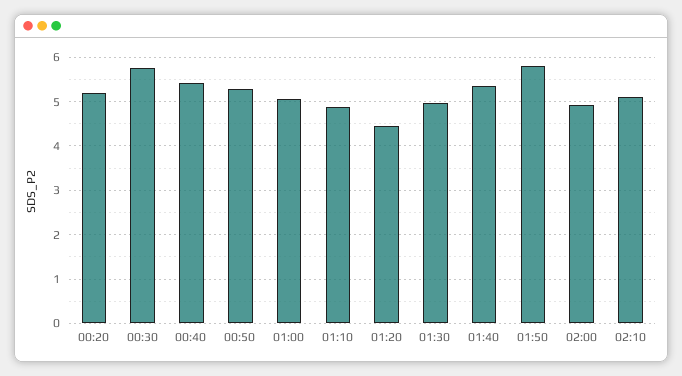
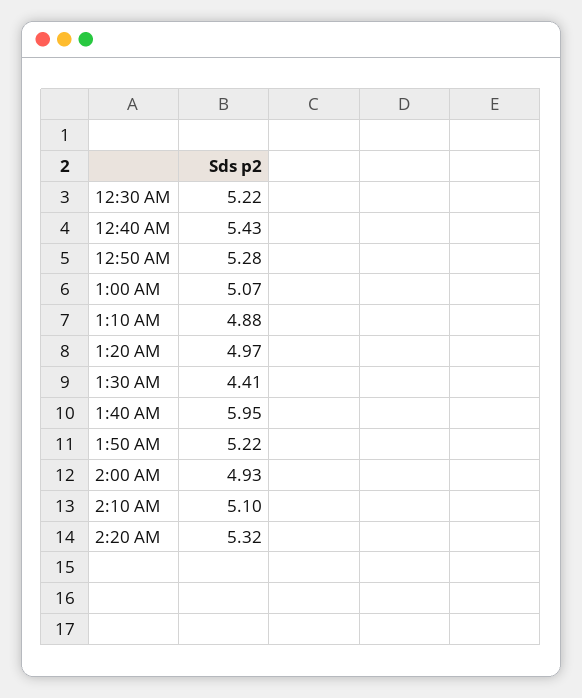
00:20: 5.2 -> none
00:30: 5.8 -> 5.22
01:20: 4.4 -> 4.97
01:30: 5 -> 4.41
01:40: 5.4 -> 5.95
01:50: 5.8 -> 5.22
2:20 AM: none -> 5.32

